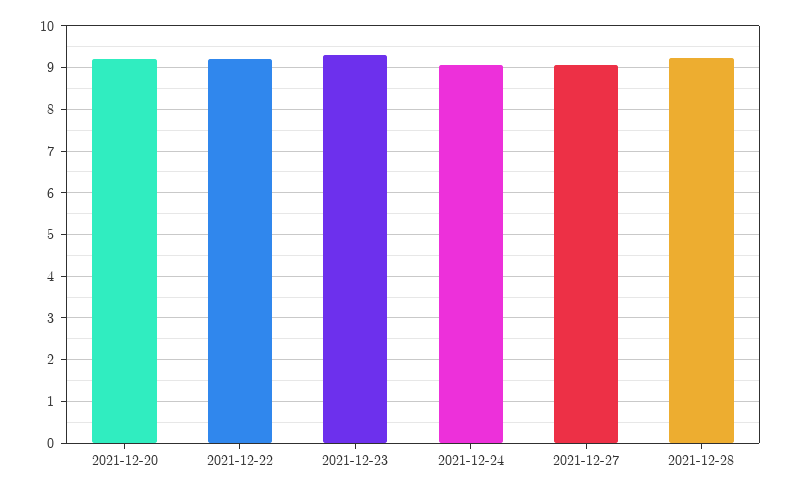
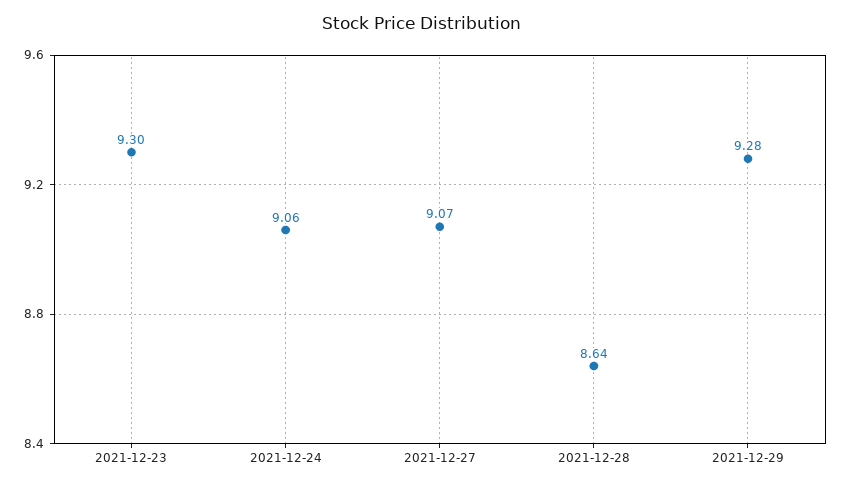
2021-12-20: 9.2 -> none
2021-12-22: 9.2 -> none
2021-12-28: 9.2 -> 8.64
2021-12-29: none -> 9.28

